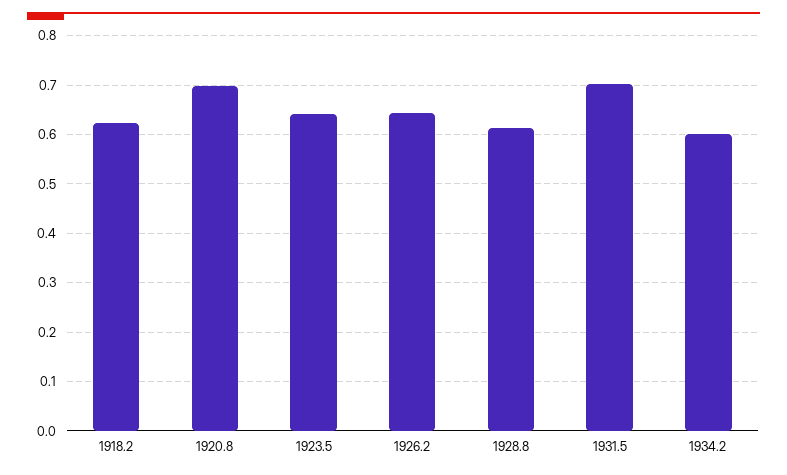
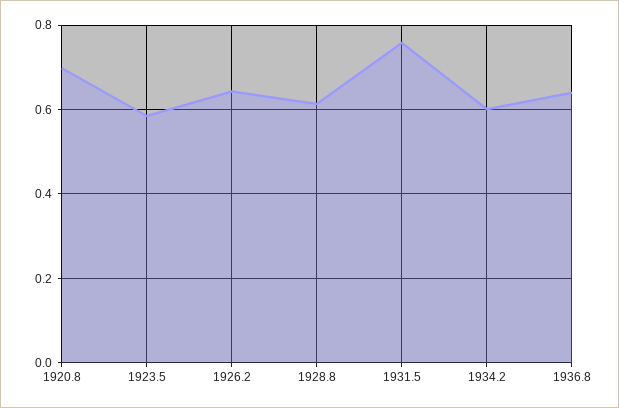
1918.2: 0.62 -> none
1923.5: 0.64 -> 0.58
1931.5: 0.7 -> 0.76
1936.8: none -> 0.64

